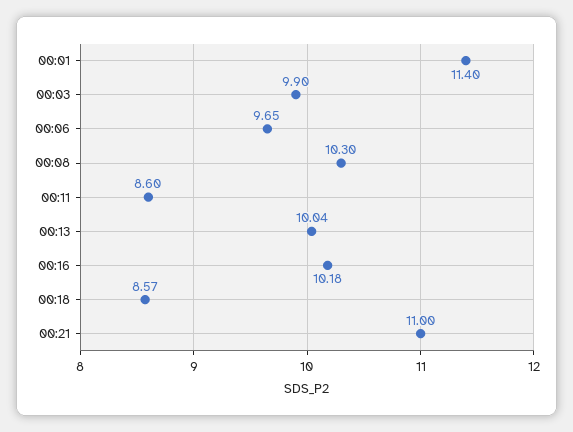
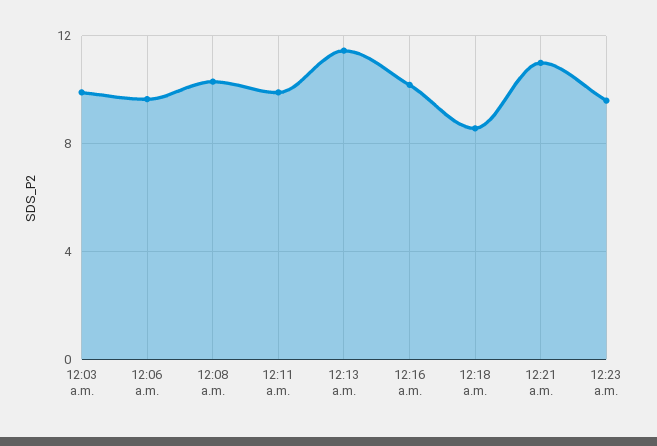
00:01: 11.4 -> none
00:11: 8.6 -> 10
00:13: 10.04 -> 11.5
12:23 a.m.: none -> 9.5

